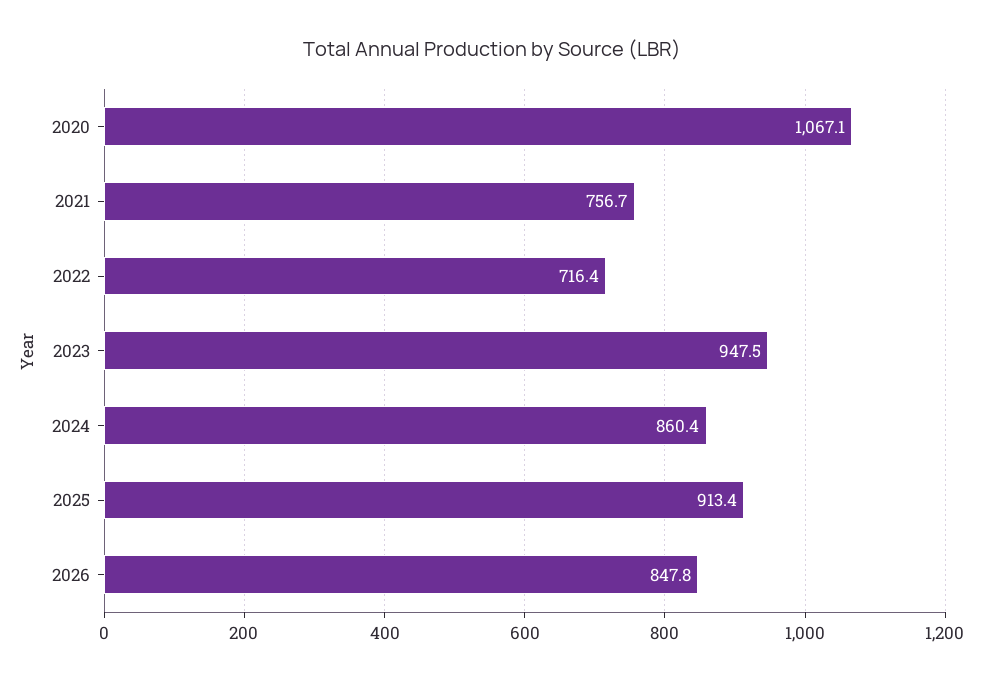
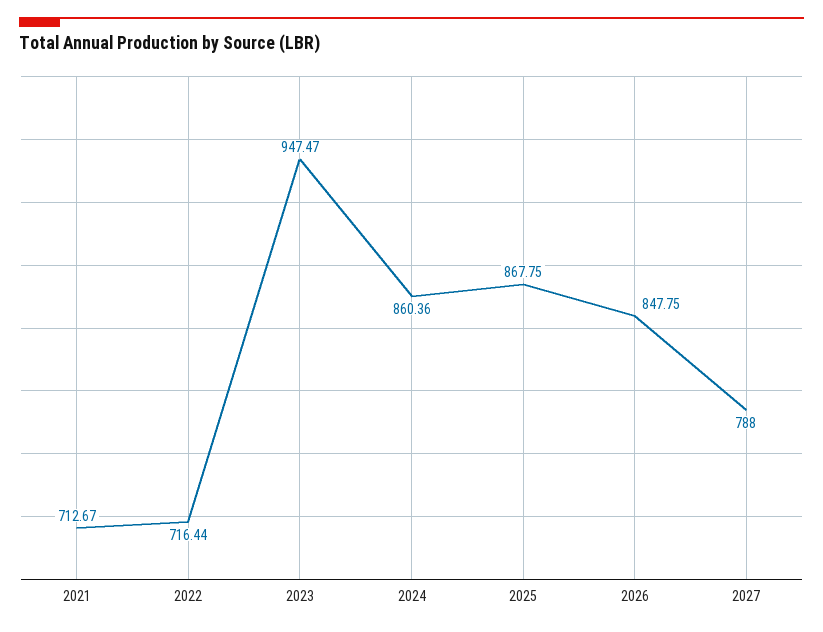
2020: 1067.1 -> none
2021: 756.7 -> 712.67
2025: 913.4 -> 867.75
2027: none -> 788

